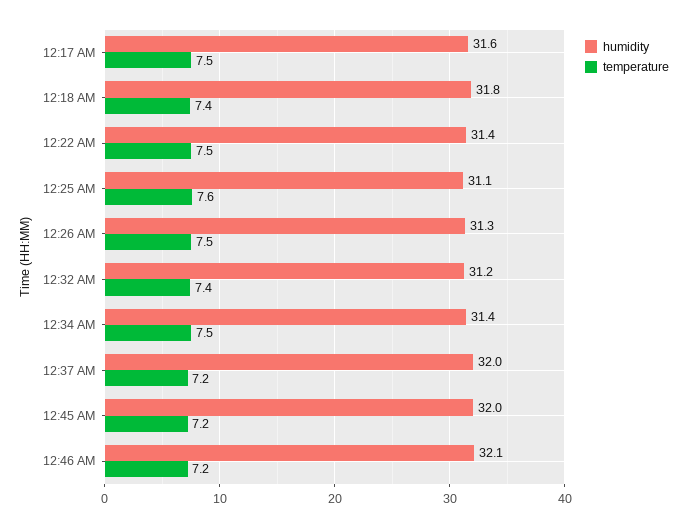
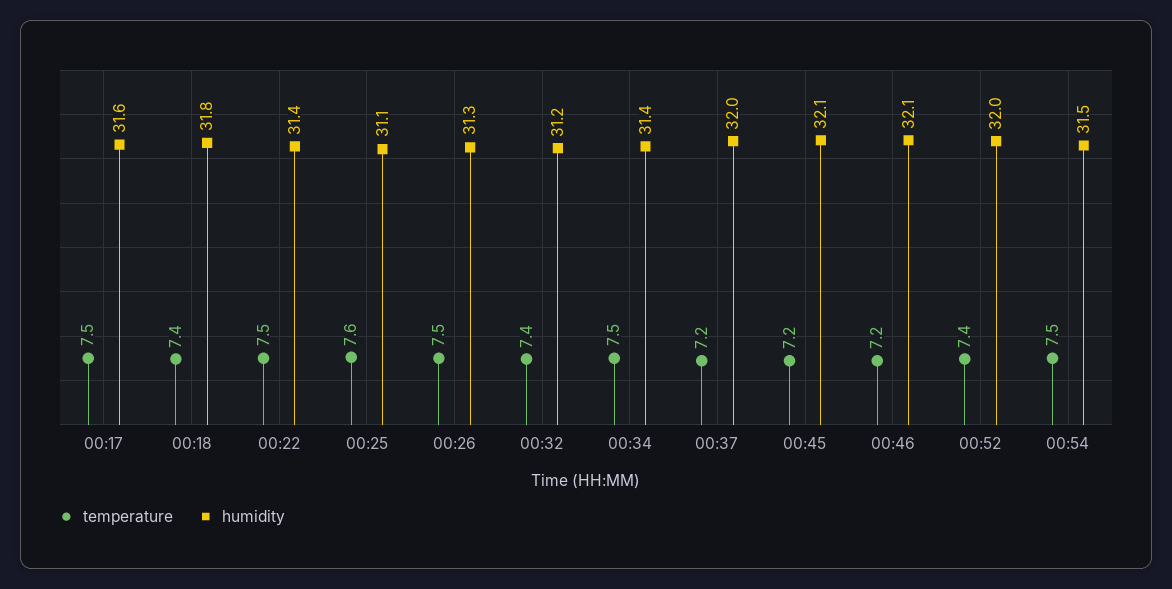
humidity, 12:45 AM: 32 -> 32.1
temperature, 00:52: none -> 7.4
humidity, 00:52: none -> 32
temperature, 00:54: none -> 7.5
humidity, 00:54: none -> 31.5

